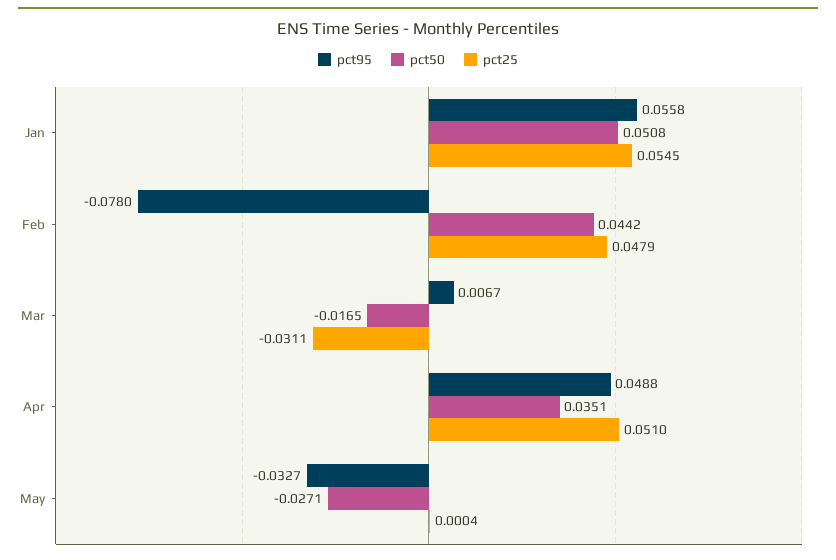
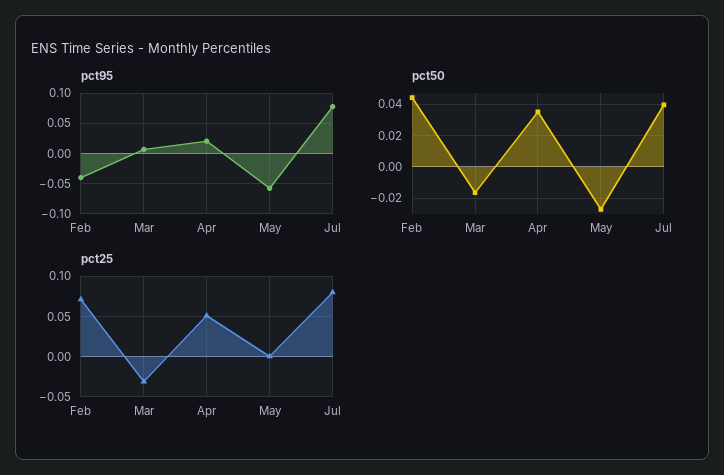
pct95, Jan: 0.0558 -> none
pct50, Jan: 0.0508 -> none
pct25, Jan: 0.0545 -> none
pct95, Feb: -0.078 -> -0.04
pct25, Feb: 0.0479 -> 0.07
pct95, Apr: 0.0488 -> 0.02
pct95, May: -0.0327 -> -0.06
pct95, Jul: none -> 0.08
pct50, Jul: none -> 0.04
pct25, Jul: none -> 0.08

